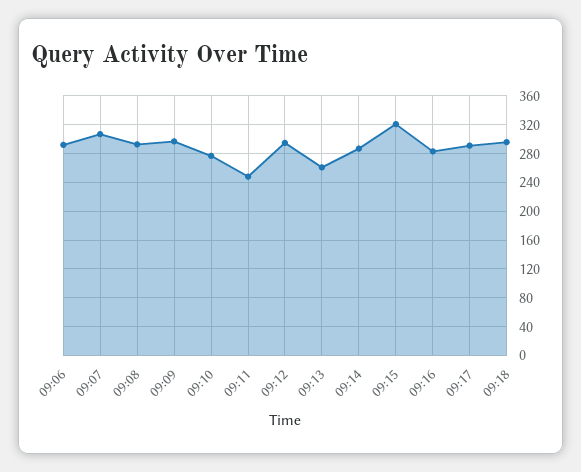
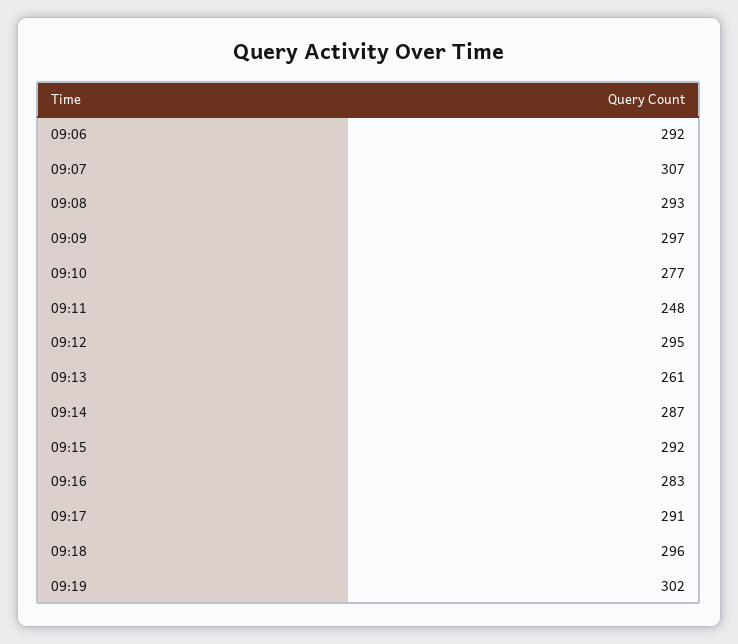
09:15: 320 -> 292
09:19: none -> 302

